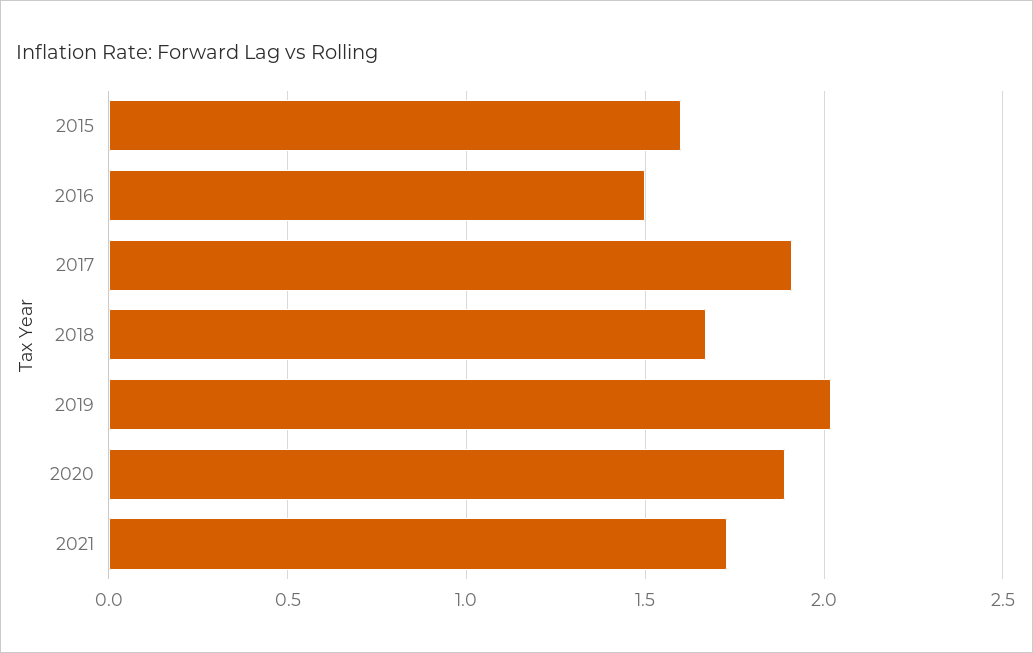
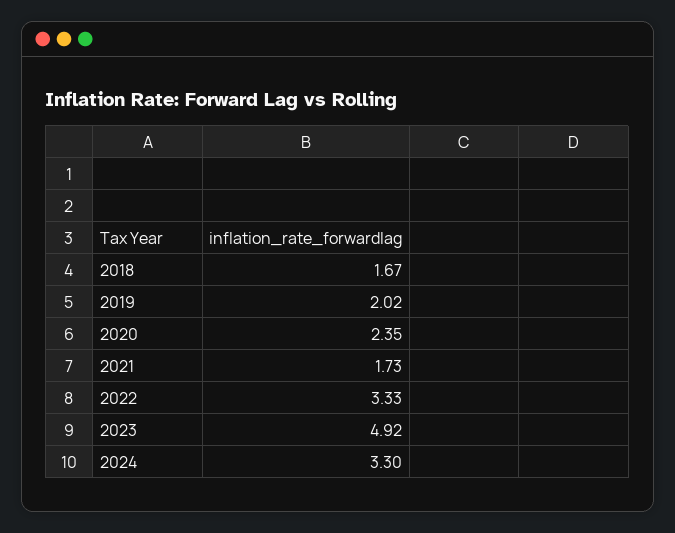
2015: 1.6 -> none
2016: 1.5 -> none
2017: 1.9 -> none
2020: 1.9 -> 2.35
2022: none -> 3.33
2023: none -> 4.92
2024: none -> 3.3

